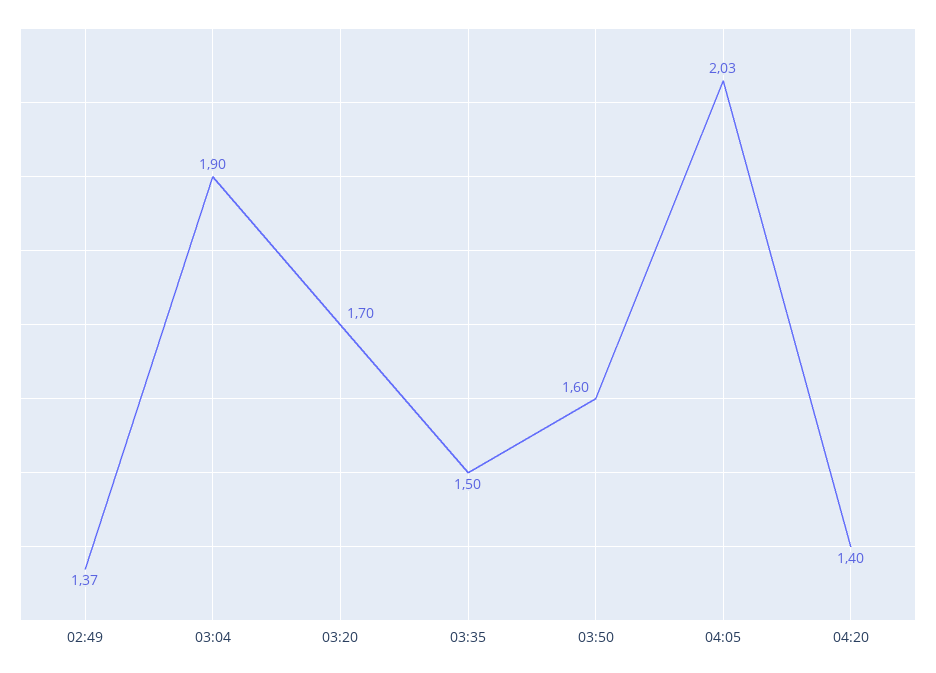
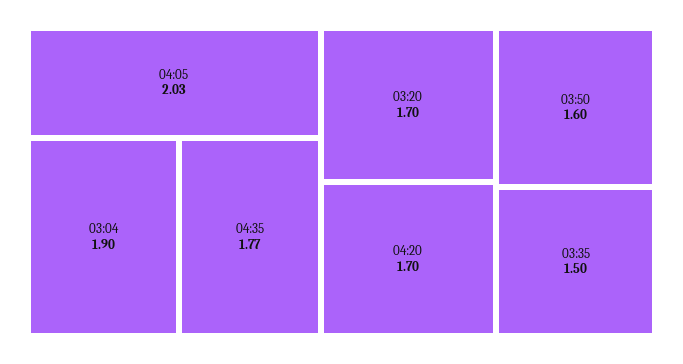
02:49: 1.37 -> none
04:20: 1.4 -> 1.7
04:35: none -> 1.77

